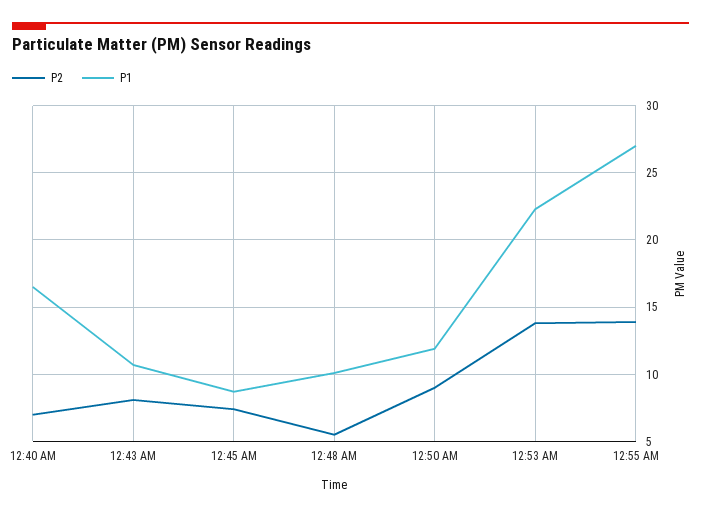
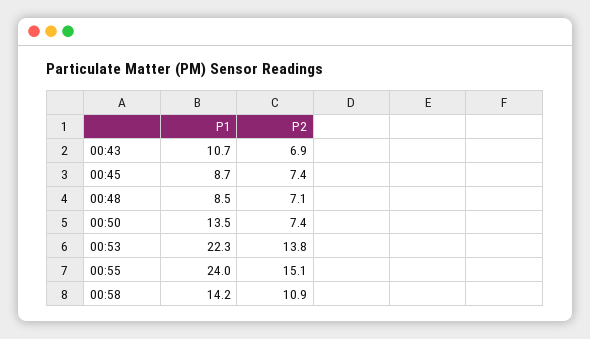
P2, 12:40 AM: 7 -> none
P1, 12:40 AM: 16.5 -> none
P2, 12:43 AM: 8 -> 6.9
P2, 12:48 AM: 5.5 -> 7.1
P1, 12:48 AM: 10 -> 8.5
P2, 12:50 AM: 9 -> 7.4
P1, 12:50 AM: 12 -> 13.5
P2, 12:55 AM: 14 -> 15.1
P1, 12:55 AM: 27 -> 24
P1, 00:58: none -> 14.2
P2, 00:58: none -> 10.9

